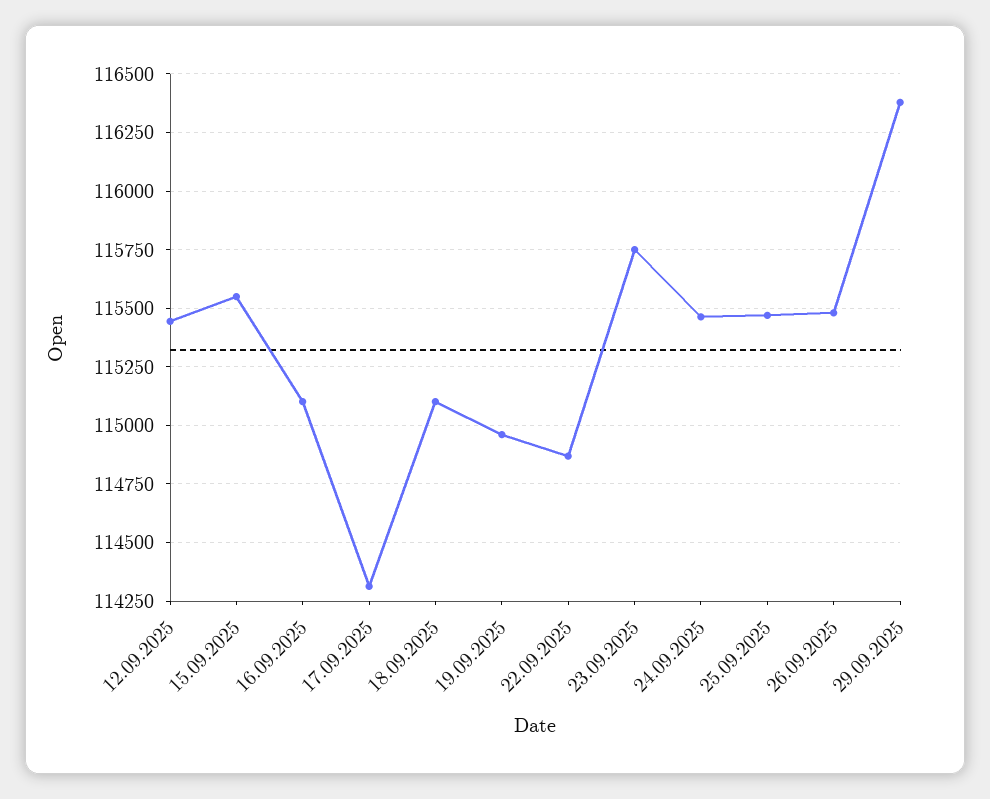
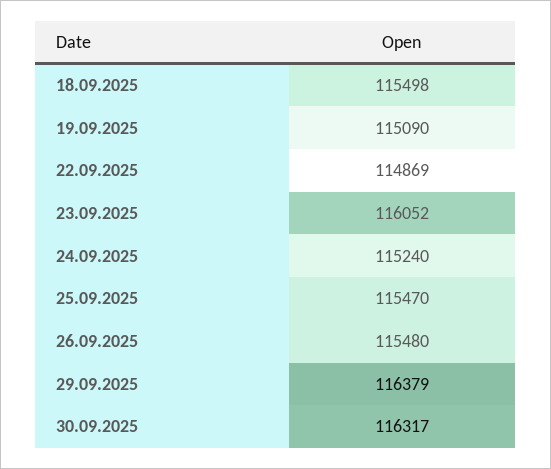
12.09.2025: 115450 -> none
15.09.2025: 115550 -> none
16.09.2025: 115100 -> none
17.09.2025: 114300 -> none
18.09.2025: 115100 -> 115498
19.09.2025: 114950 -> 115090
23.09.2025: 115750 -> 116052
24.09.2025: 115450 -> 115240
30.09.2025: none -> 116317

